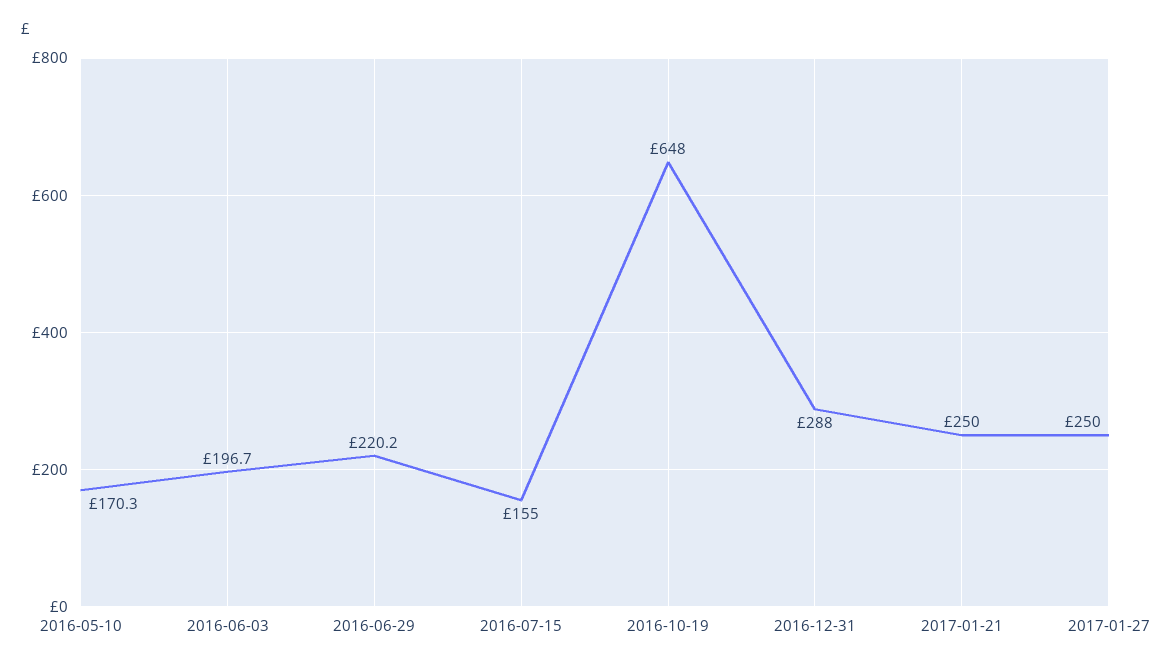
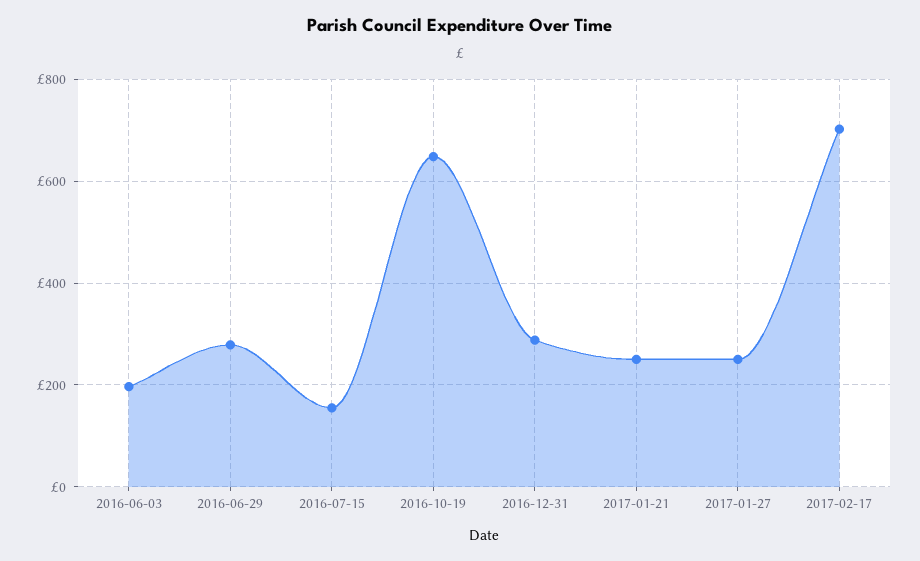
2016-05-10: 170.3 -> none
2016-06-29: 220.2 -> 280
2017-02-17: none -> 700

